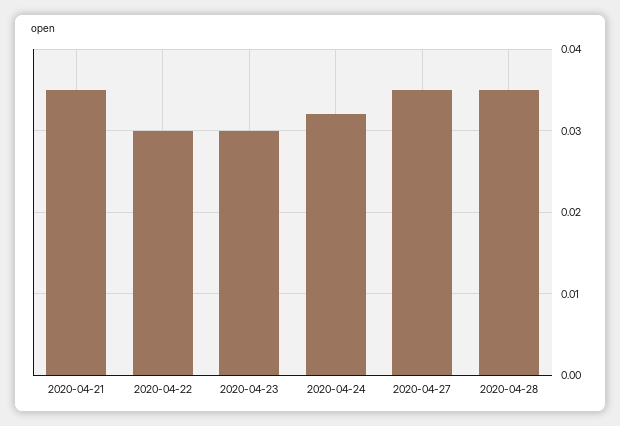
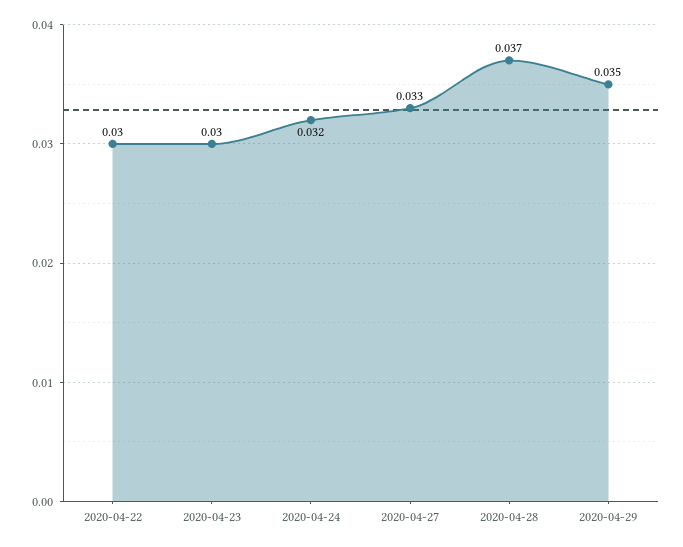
2020-04-21: 0.035 -> none
2020-04-27: 0.035 -> 0.033
2020-04-28: 0.035 -> 0.037
2020-04-29: none -> 0.035

